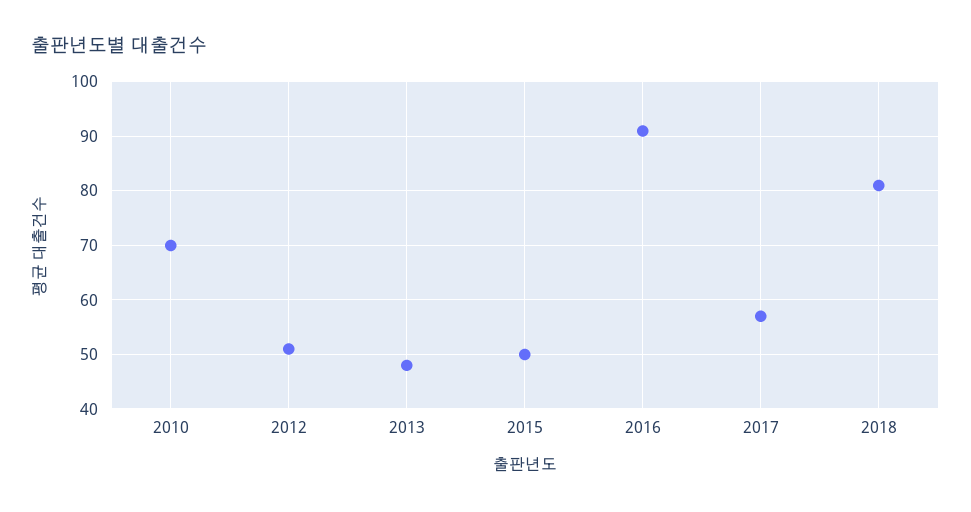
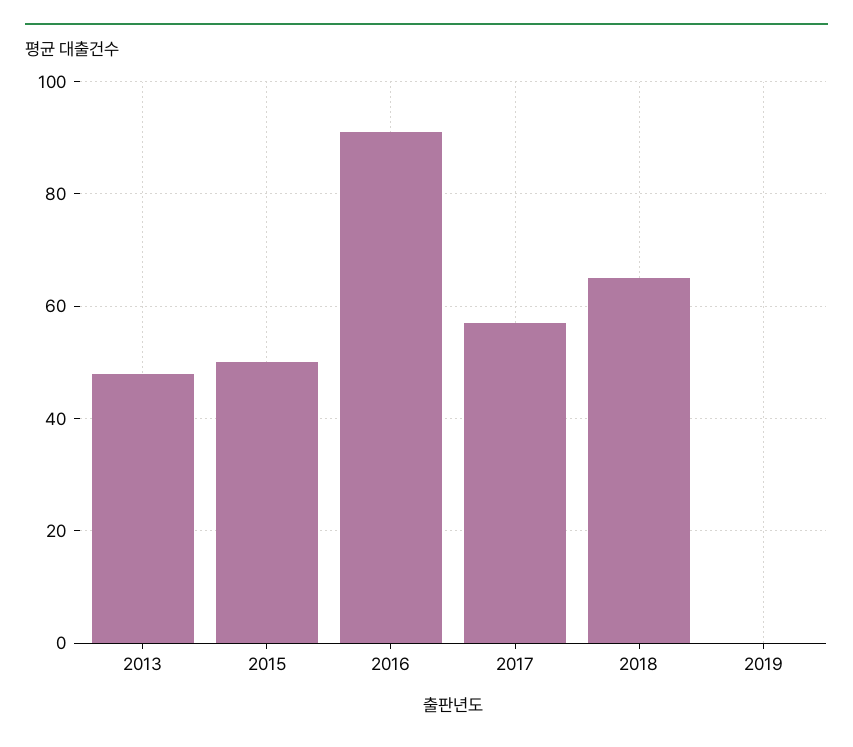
2010: 70 -> none
2012: 50 -> none
2018: 80 -> 65
2019: none -> 0

